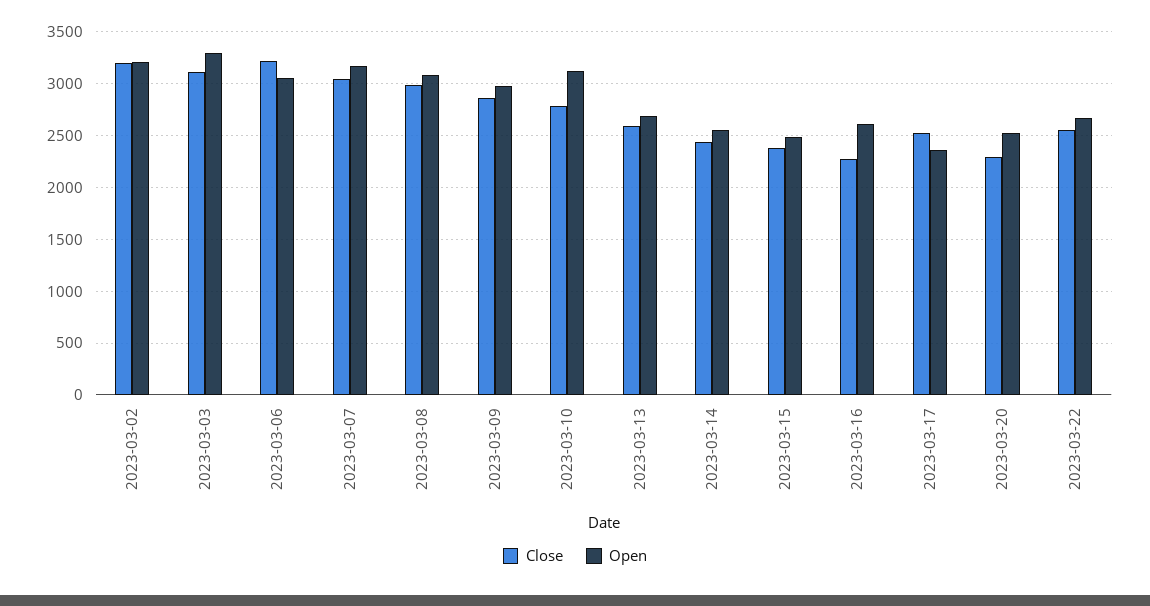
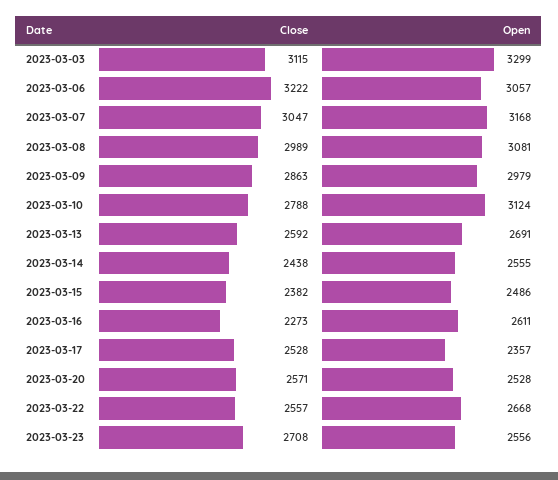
Close, 2023-03-02: 3200 -> none
Open, 2023-03-02: 3200 -> none
Close, 2023-03-20: 2300 -> 2571
Close, 2023-03-23: none -> 2708
Open, 2023-03-23: none -> 2556

